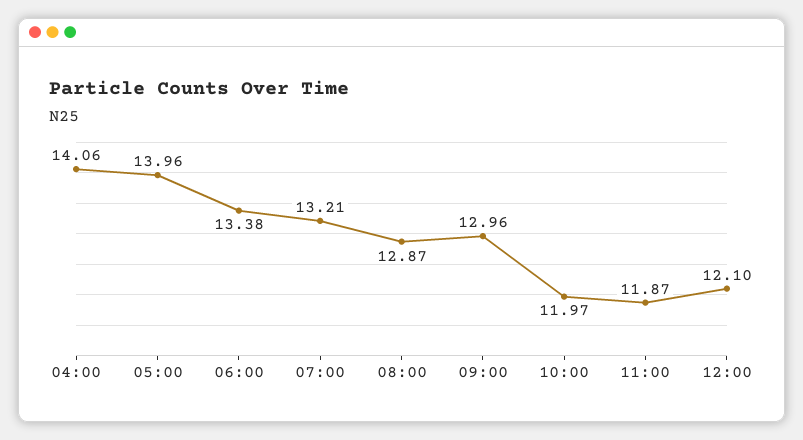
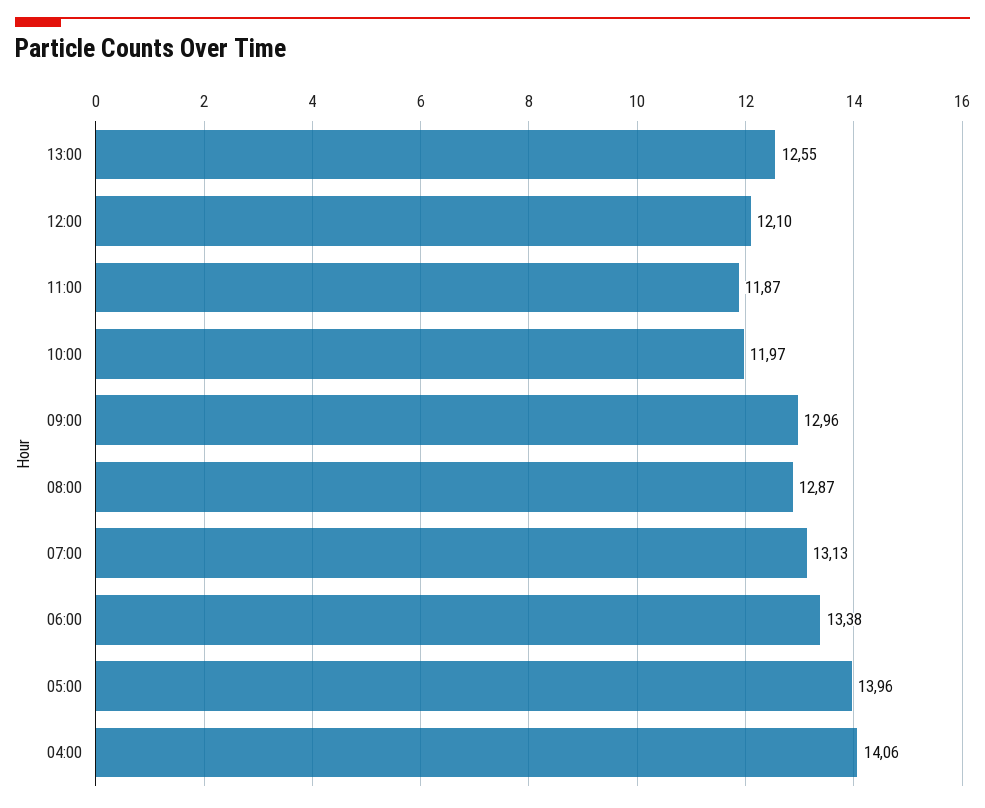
07:00: 13.21 -> 13.13
13:00: none -> 12.55

